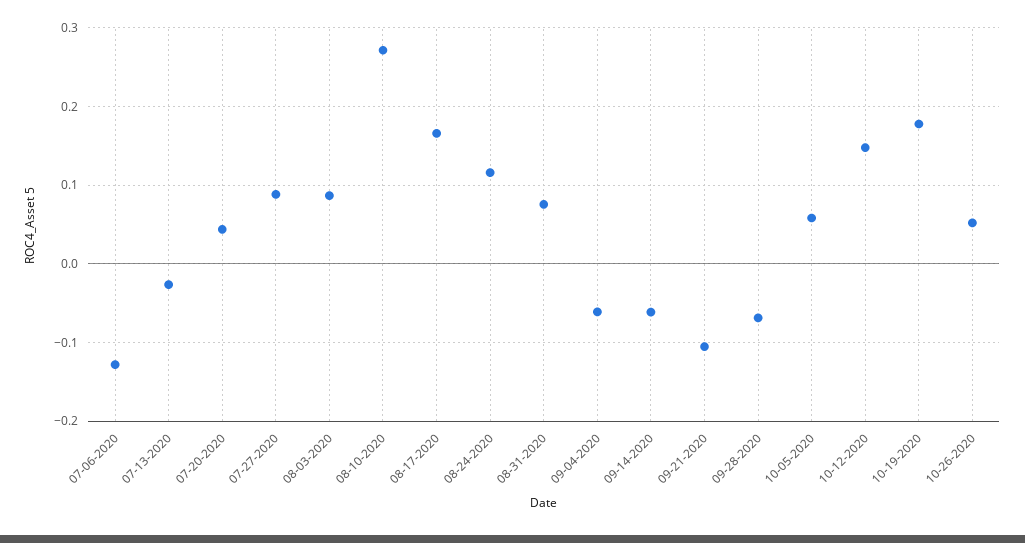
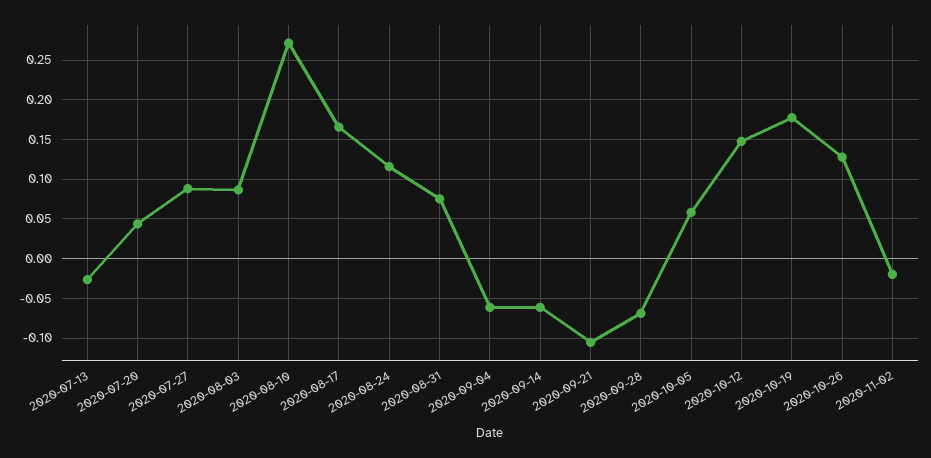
07-06-2020: -0.13 -> none
10-26-2020: 0.05 -> 0.13
2020-11-02: none -> -0.02

